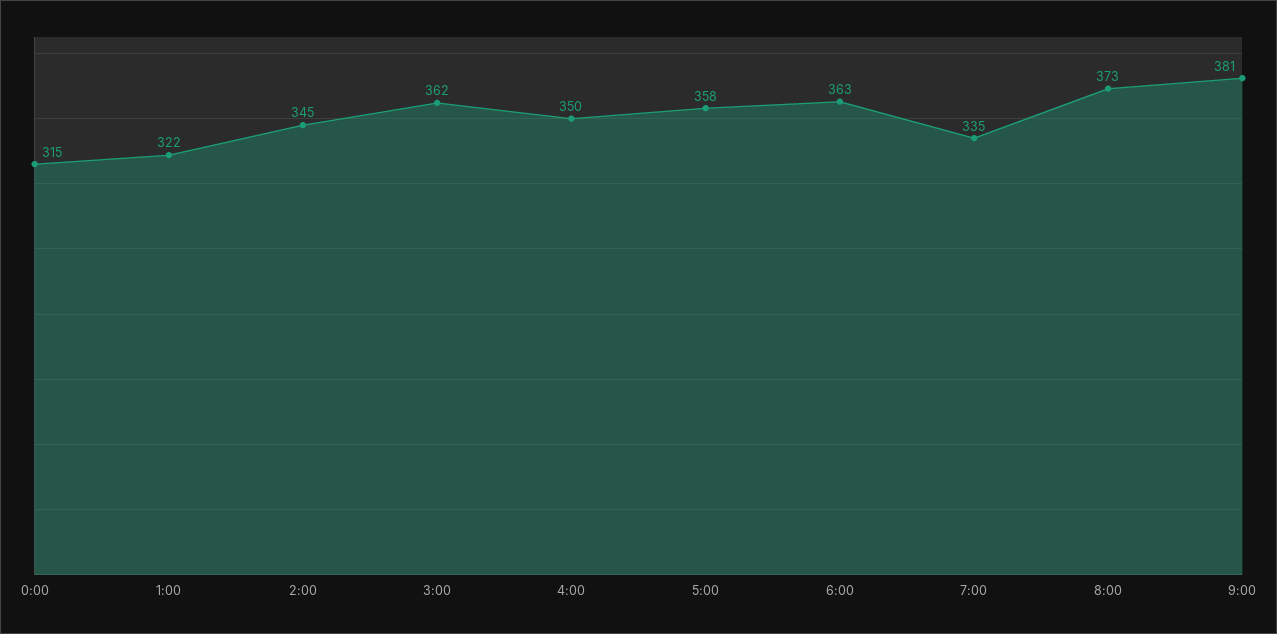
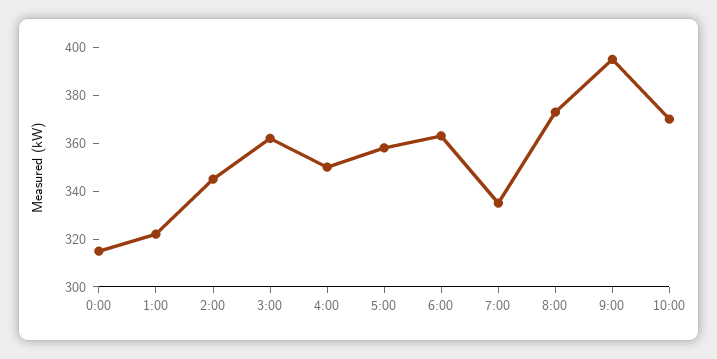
9:00: 381 -> 395
10:00: none -> 370

